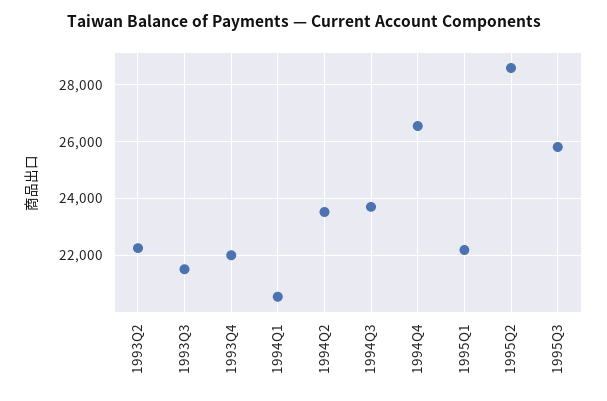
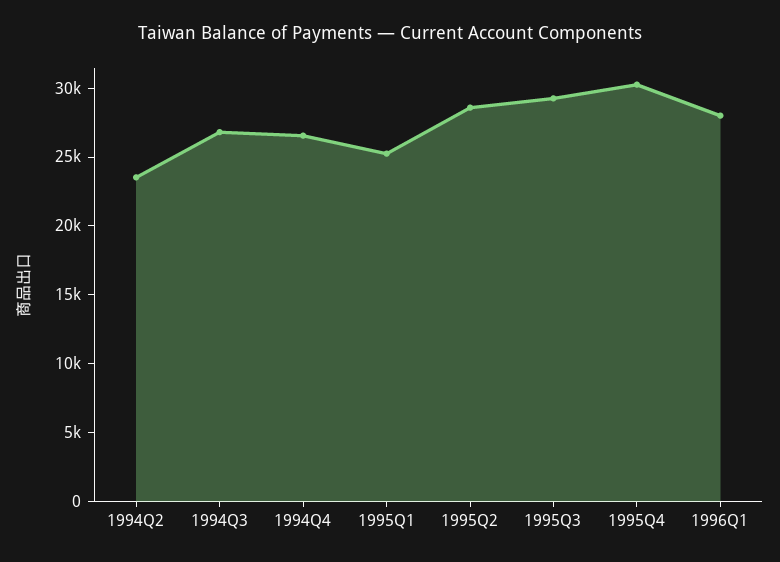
1993Q2: 22250 -> none
1993Q3: 21500 -> none
1993Q4: 22000 -> none
1994Q1: 20500 -> none
1994Q3: 23750 -> 27000
1995Q1: 22250 -> 25000
1995Q3: 25750 -> 29000
1995Q4: none -> 30000
1996Q1: none -> 28000

